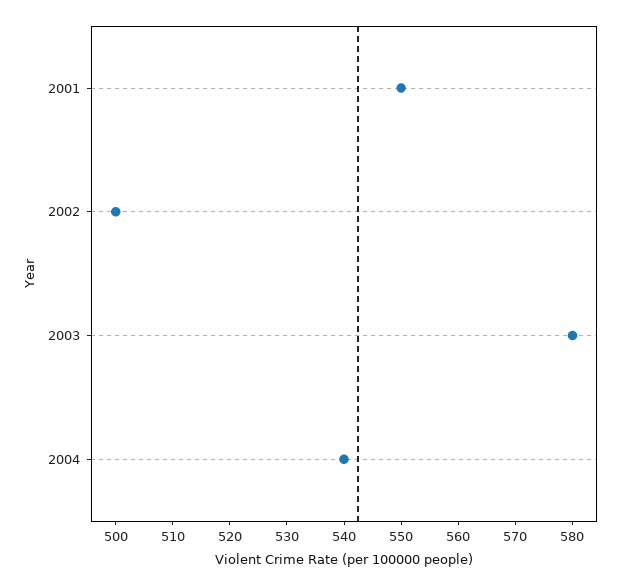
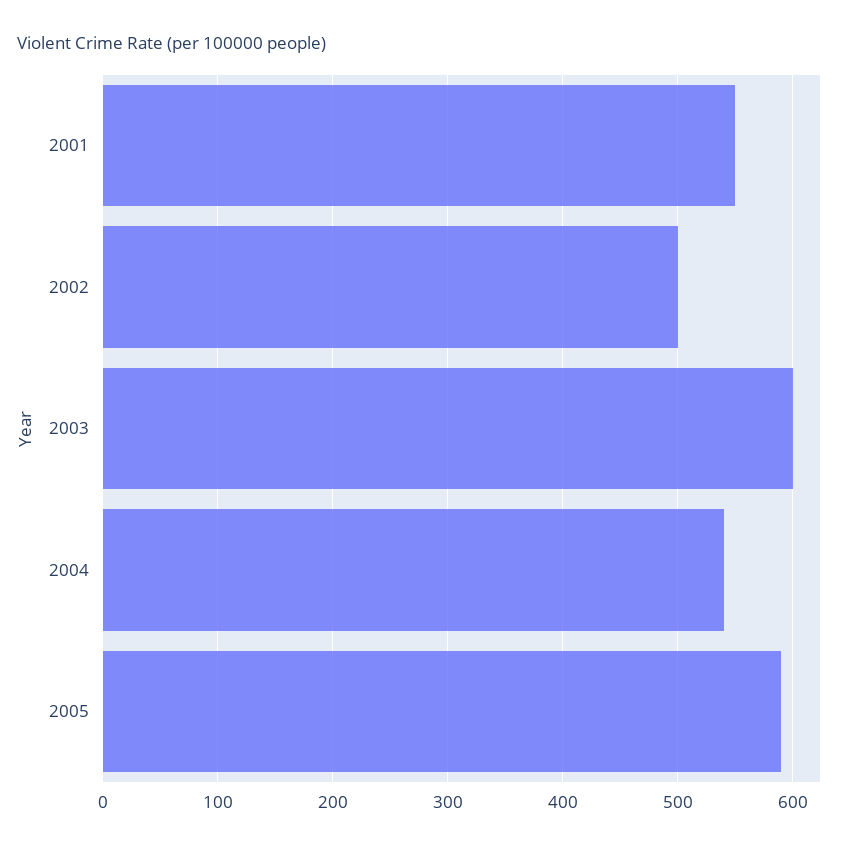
2003: 580 -> 600
2005: none -> 590

